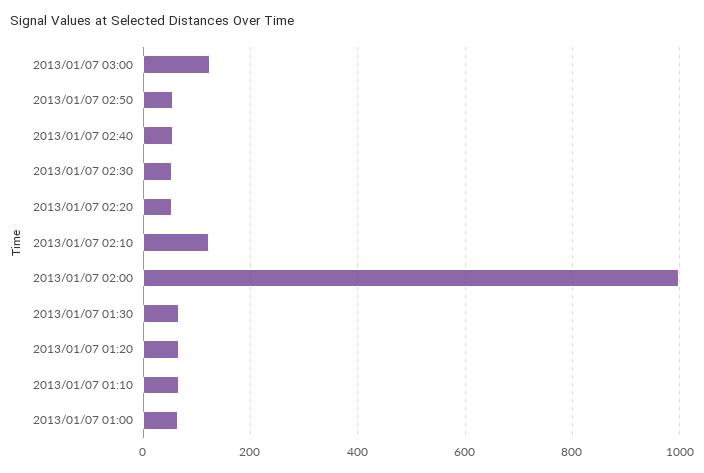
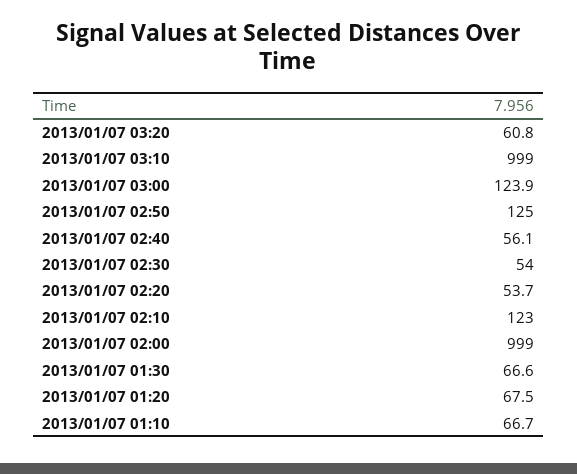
2013/01/07 02:50: 60 -> 125
2013/01/07 01:00: 60 -> none
2013/01/07 03:20: none -> 60.8
2013/01/07 03:10: none -> 999

